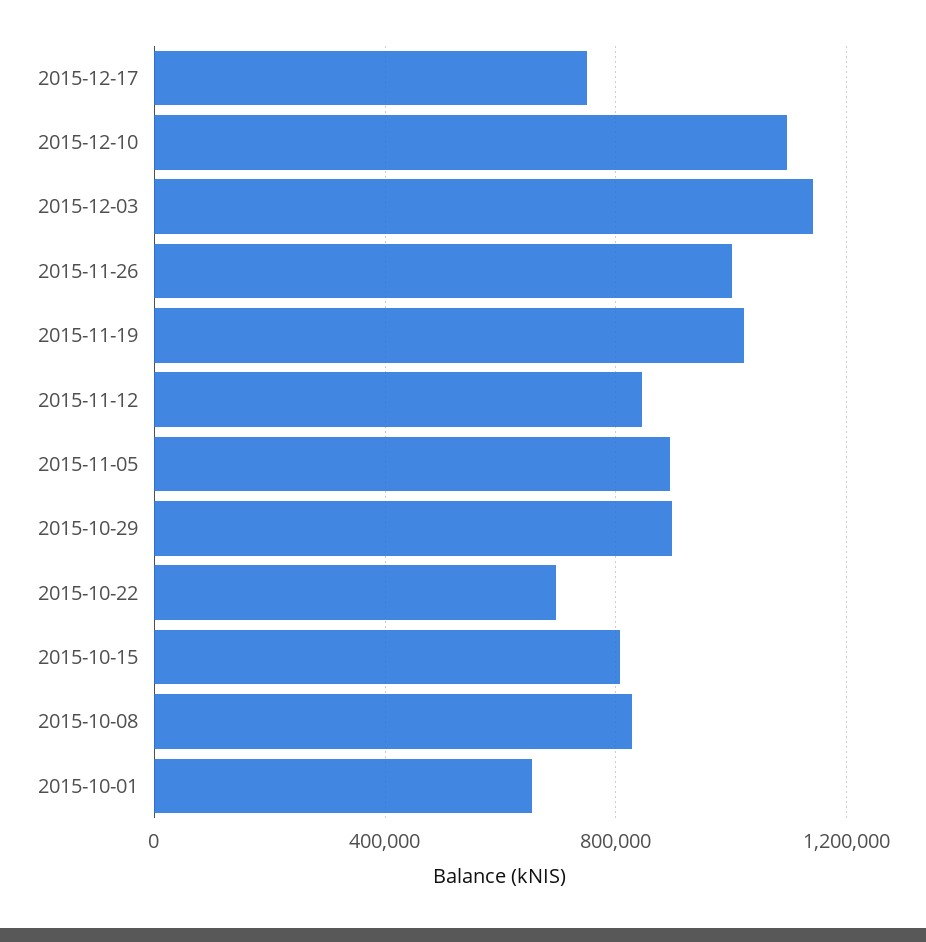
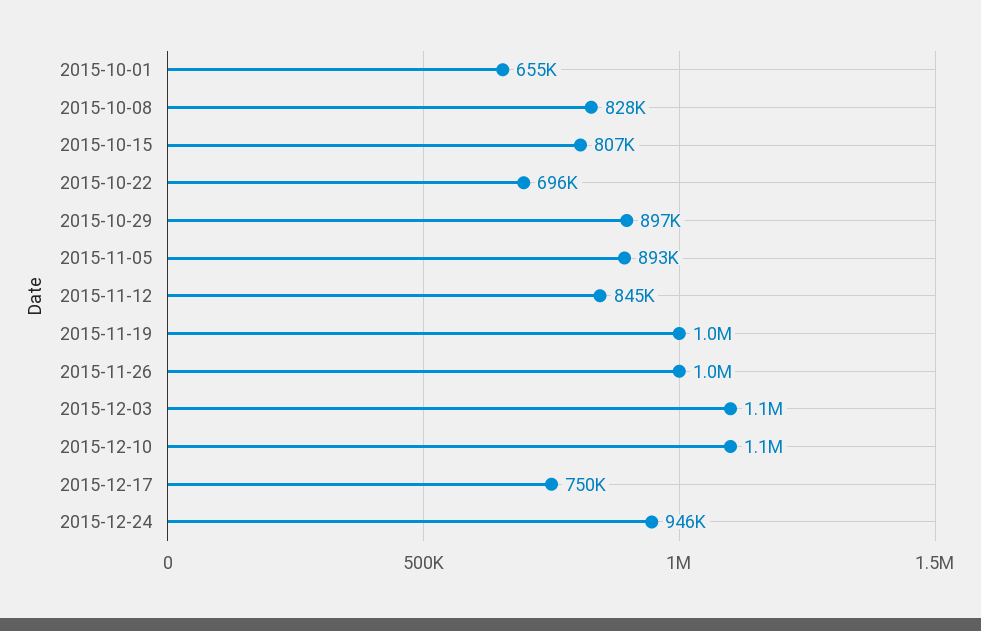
2015-12-24: none -> 946000

